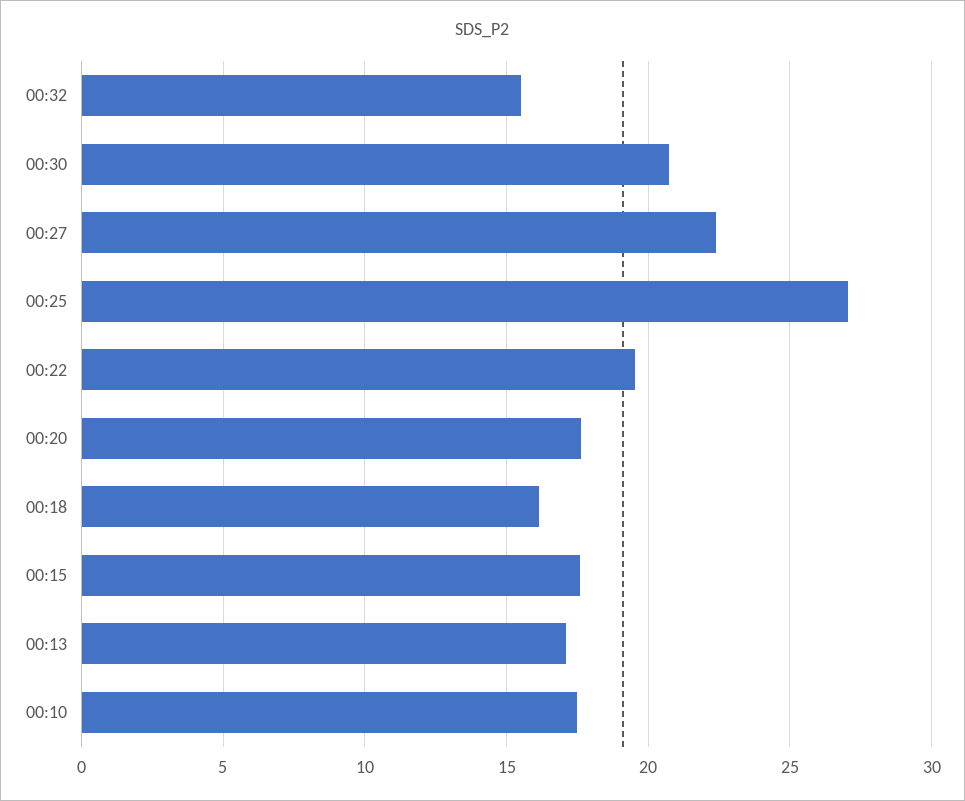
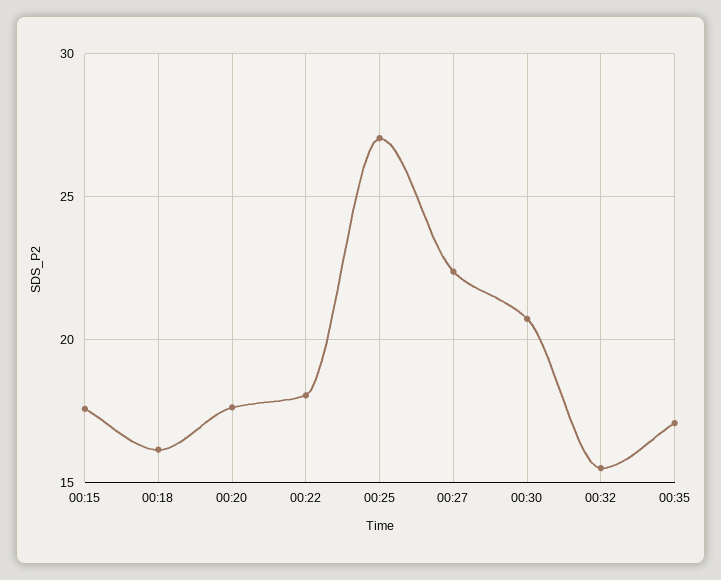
00:22: 19.5 -> 18
00:13: 17 -> none
00:10: 17.5 -> none
00:35: none -> 17

